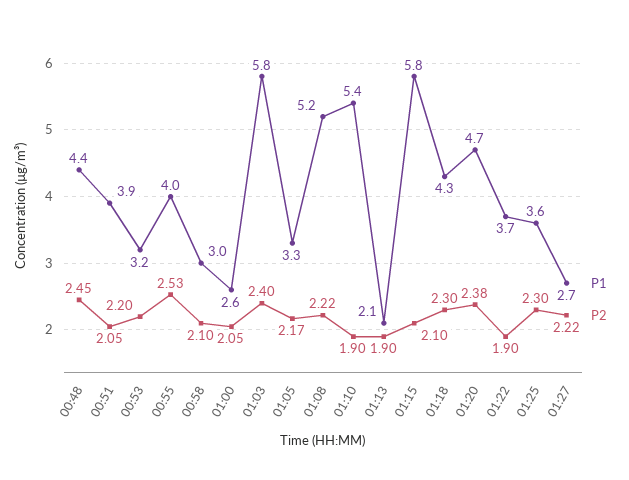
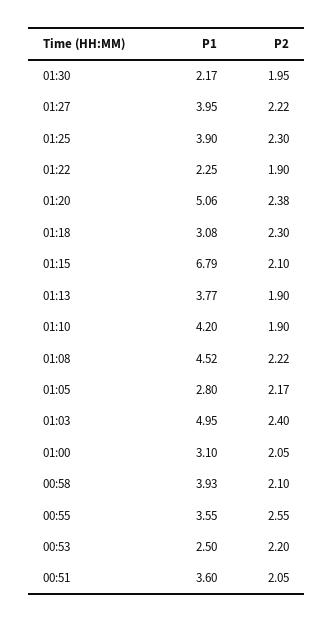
P1, 00:48: 4.4 -> none
P2, 00:48: 2.45 -> none
P1, 00:51: 3.9 -> 3.6
P1, 00:53: 3.2 -> 2.5
P1, 00:55: 4 -> 3.55
P2, 00:55: 2.53 -> 2.55
P1, 00:58: 3 -> 3.93
P1, 01:00: 2.6 -> 3.1
P1, 01:03: 5.8 -> 4.95
P1, 01:05: 3.3 -> 2.8
P1, 01:08: 5.2 -> 4.52
P1, 01:10: 5.4 -> 4.2
P1, 01:13: 2.1 -> 3.77
P1, 01:15: 5.8 -> 6.79
P1, 01:18: 4.3 -> 3.08
P1, 01:20: 4.7 -> 5.06
P1, 01:22: 3.7 -> 2.25
P1, 01:25: 3.6 -> 3.9
P1, 01:27: 2.7 -> 3.95
P1, 01:30: none -> 2.17
P2, 01:30: none -> 1.95

